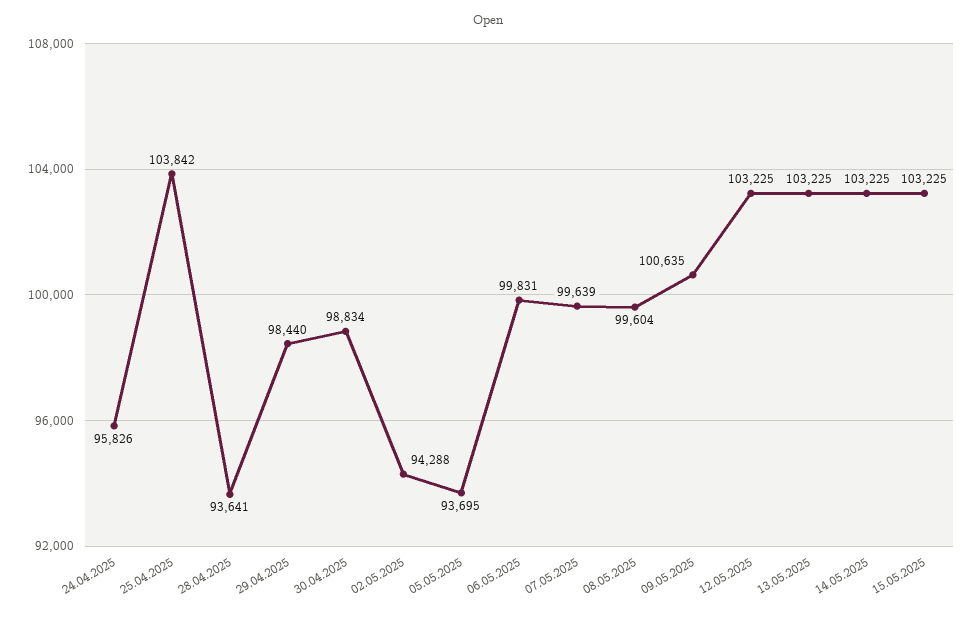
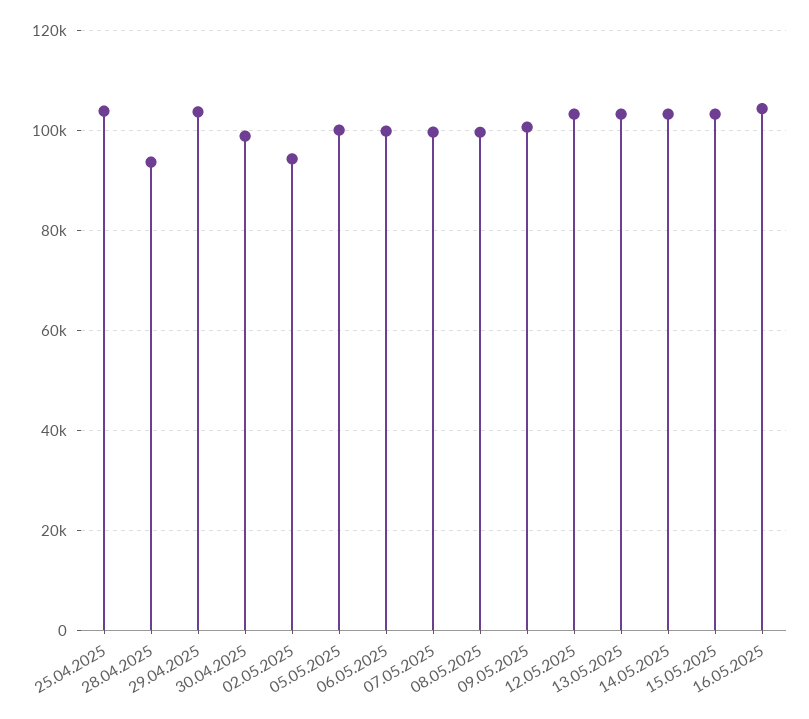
24.04.2025: 95826 -> none
29.04.2025: 98440 -> 104000
05.05.2025: 93695 -> 100000
16.05.2025: none -> 104000

